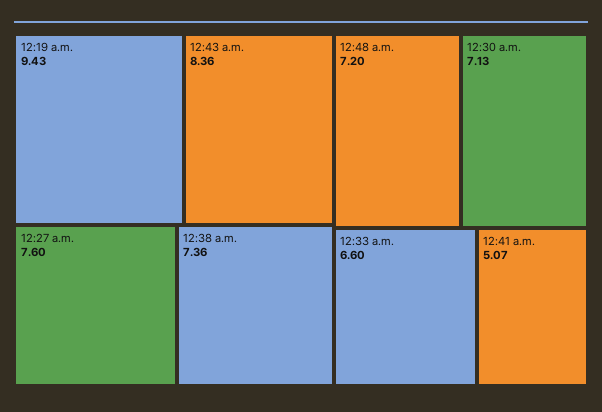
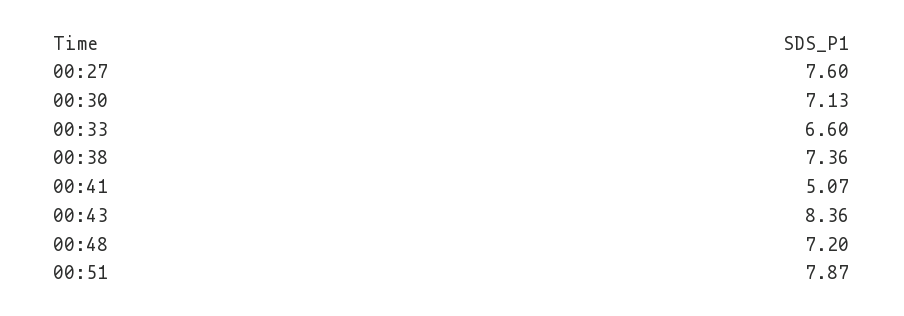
12:19 a.m.: 9.43 -> none
00:51: none -> 7.87

